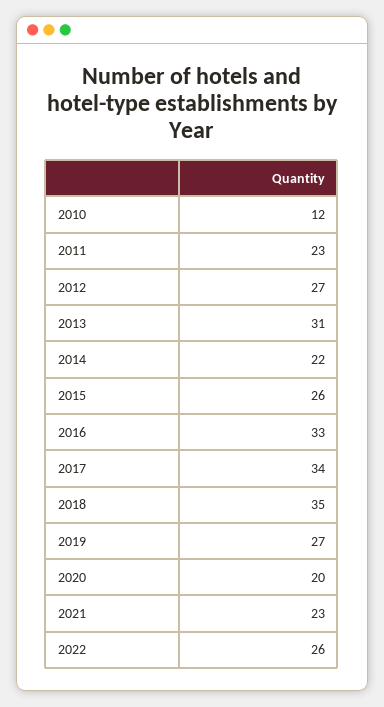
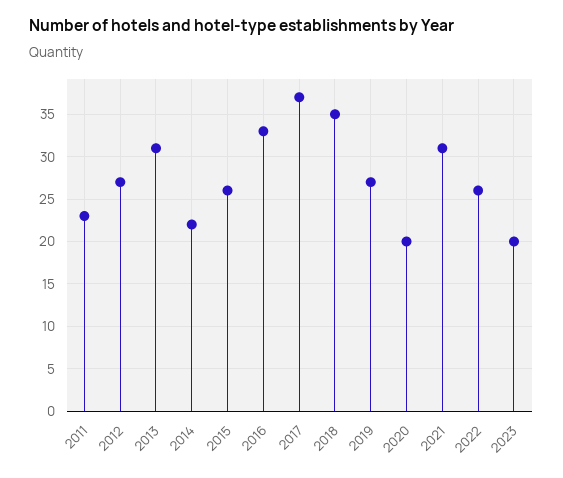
2010: 12 -> none
2017: 34 -> 37
2021: 23 -> 31
2023: none -> 20

